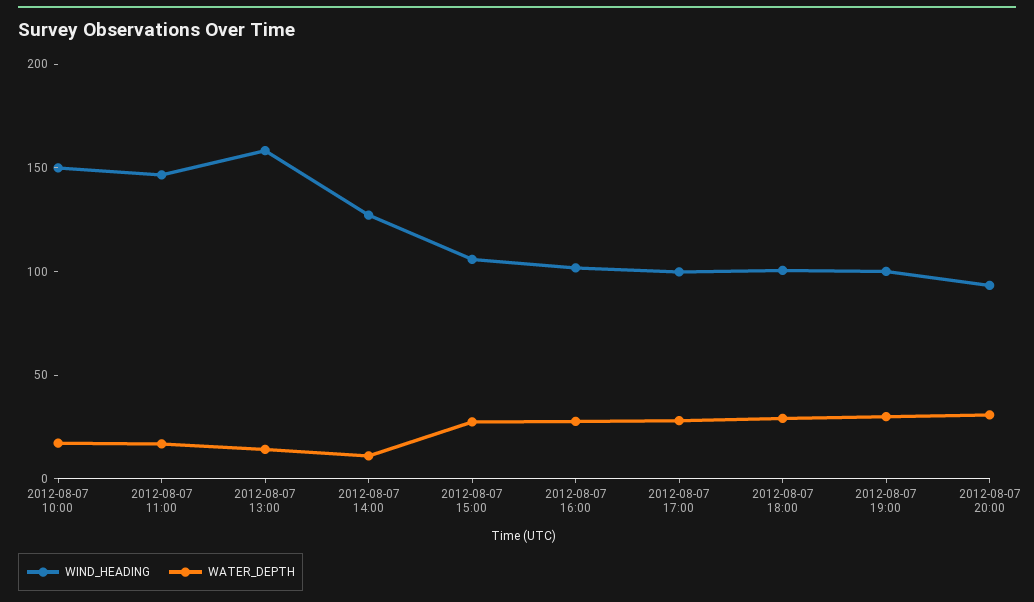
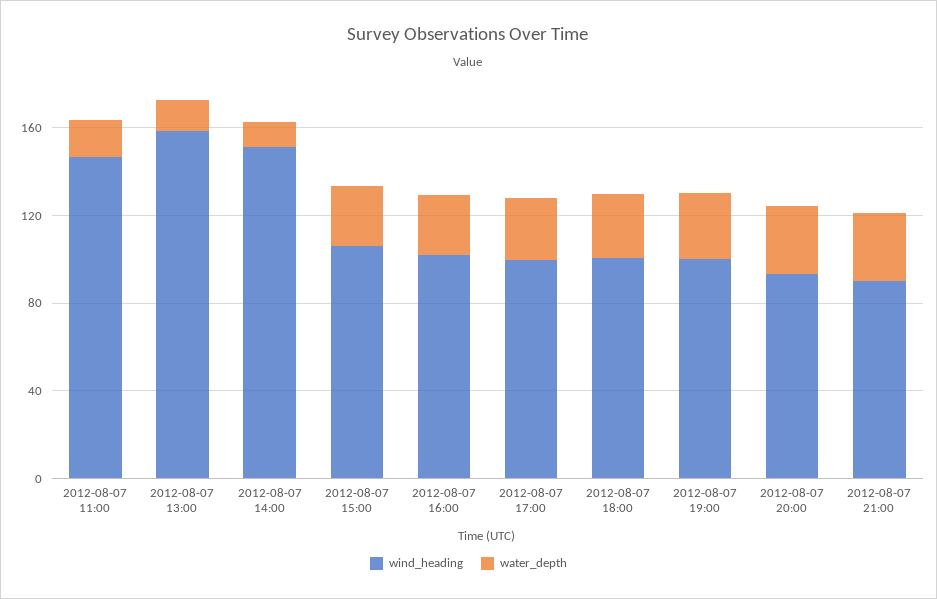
WIND_HEADING, 2012-08-07 10:00: 150 -> none
WATER_DEPTH, 2012-08-07 10:00: 20 -> none
WIND_HEADING, 2012-08-07 14:00: 130 -> 150
WIND_HEADING, 2012-08-07 21:00: none -> 90
WATER_DEPTH, 2012-08-07 21:00: none -> 30

